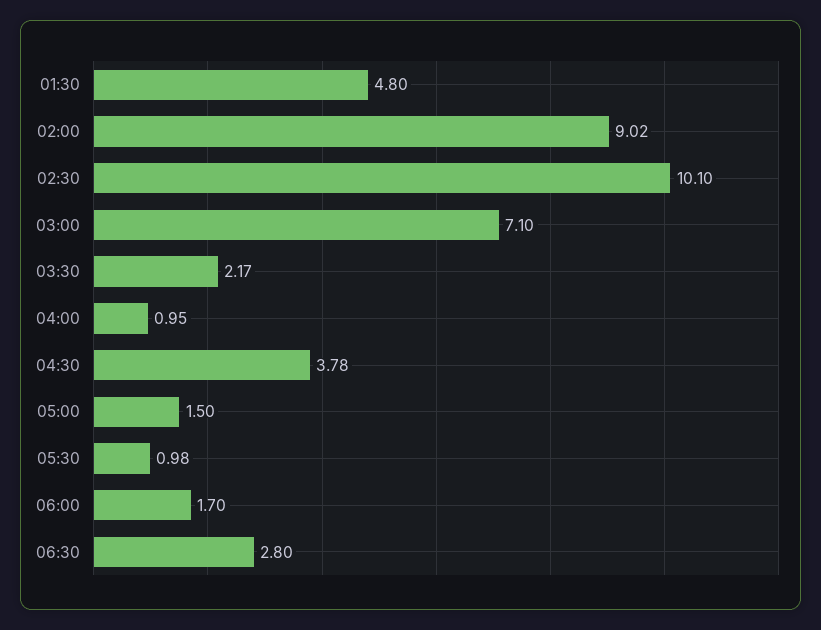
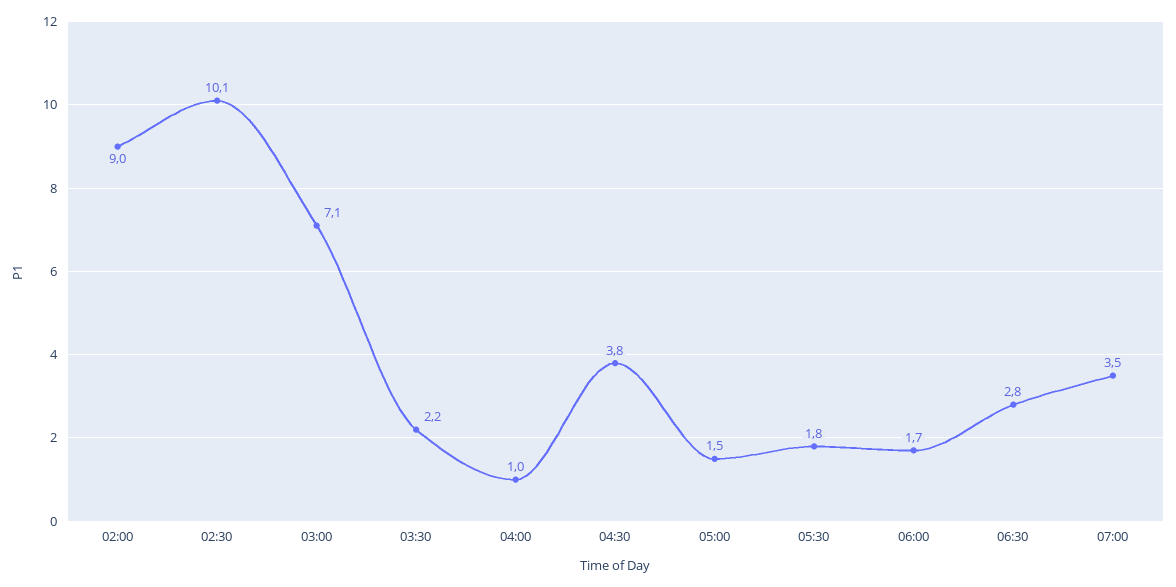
01:30: 4.8 -> none
05:30: 0.98 -> 1.8
07:00: none -> 3.5

